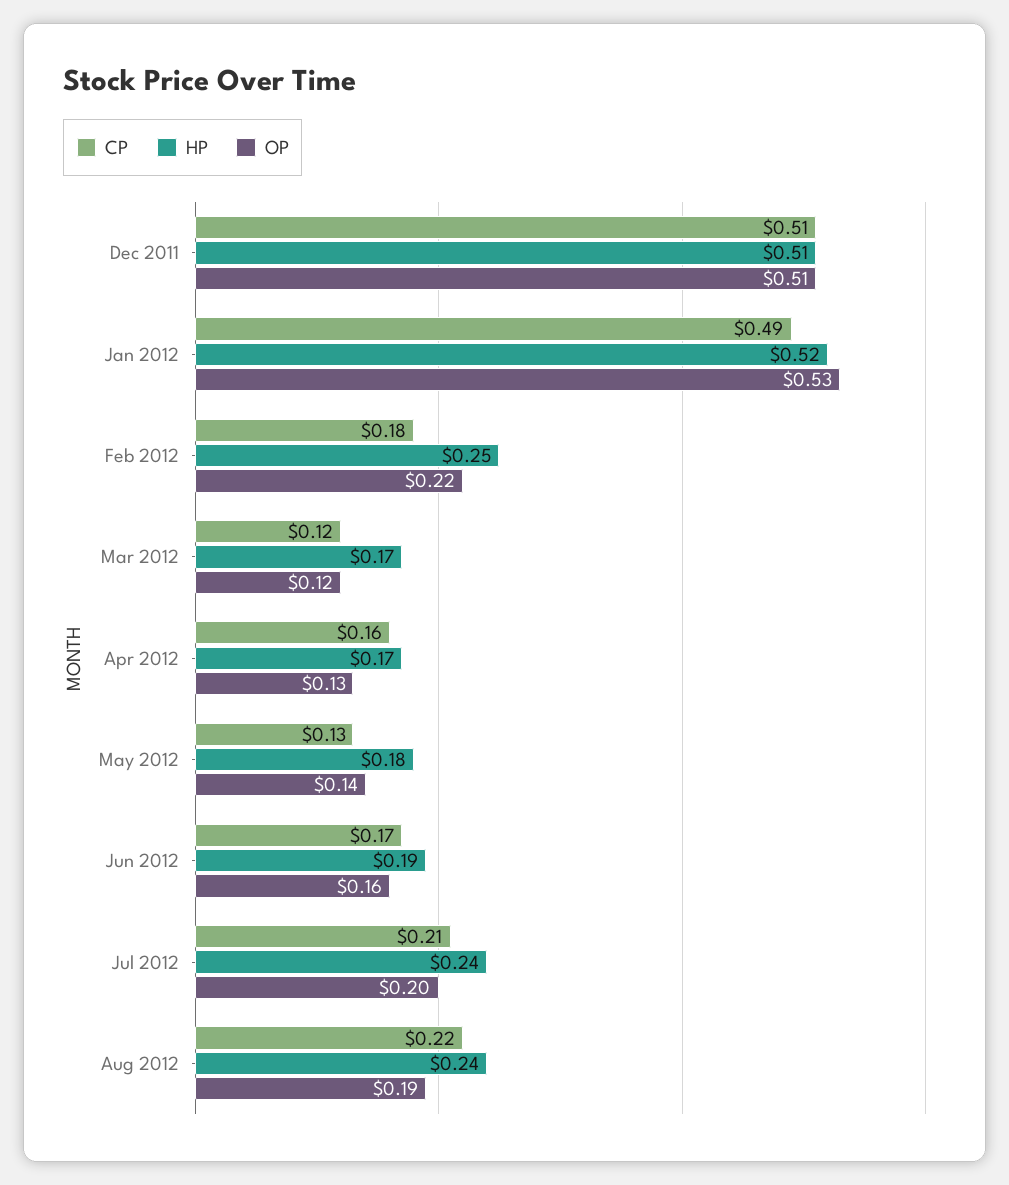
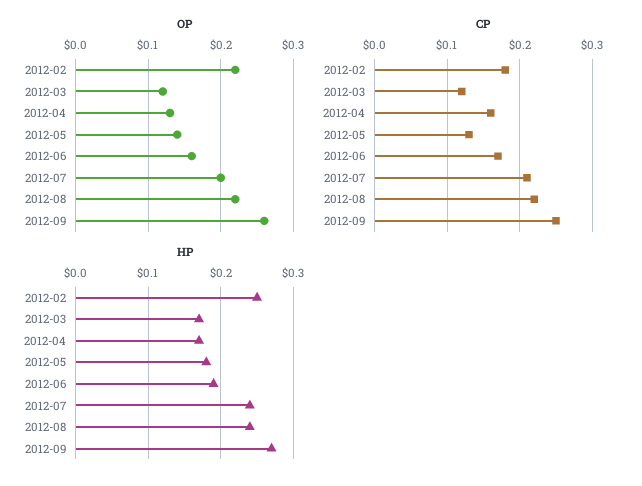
CP, Dec 2011: 0.51 -> none
HP, Dec 2011: 0.51 -> none
OP, Dec 2011: 0.51 -> none
CP, Jan 2012: 0.49 -> none
HP, Jan 2012: 0.52 -> none
OP, Jan 2012: 0.53 -> none
OP, Aug 2012: 0.19 -> 0.22
OP, 2012-09: none -> 0.26
CP, 2012-09: none -> 0.25
HP, 2012-09: none -> 0.27

